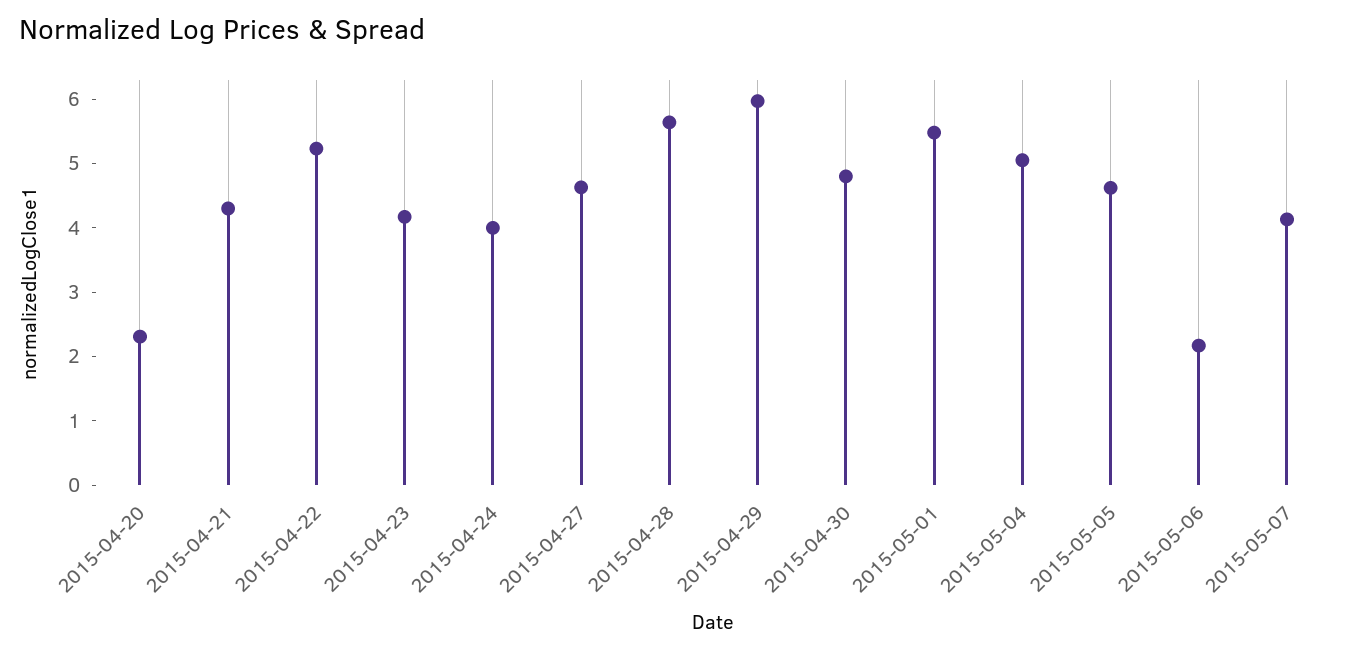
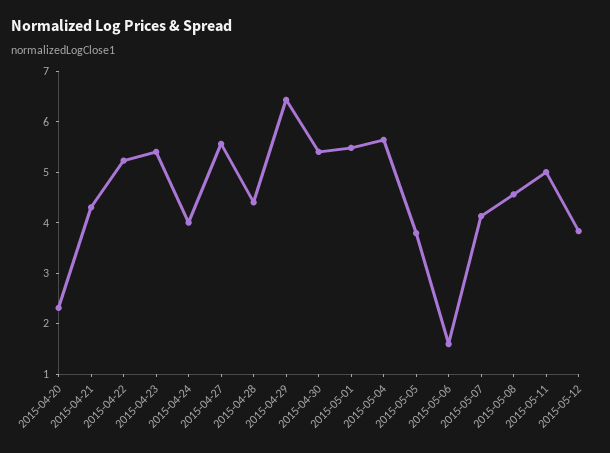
2015-04-23: 4.2 -> 5.4
2015-04-27: 4.6 -> 5.6
2015-04-28: 5.6 -> 4.4
2015-04-29: 6 -> 6.4
2015-04-30: 4.8 -> 5.4
2015-05-04: 5 -> 5.6
2015-05-05: 4.6 -> 3.8
2015-05-06: 2.2 -> 1.6
2015-05-08: none -> 4.6
2015-05-11: none -> 5
2015-05-12: none -> 3.8

